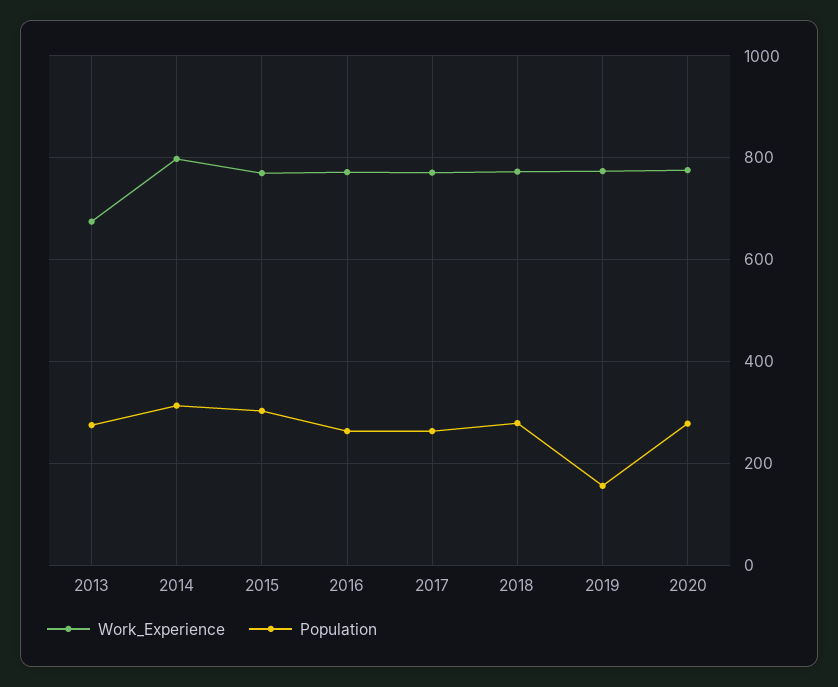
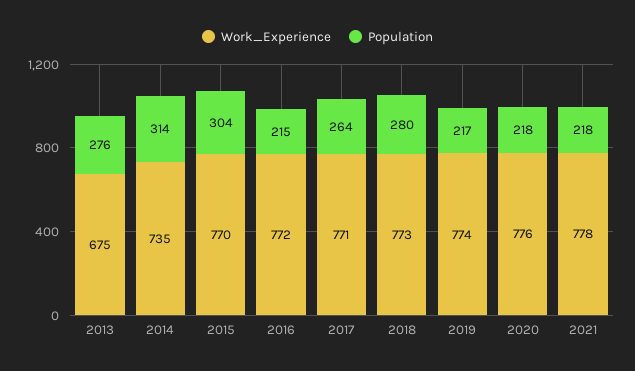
Work_Experience, 2014: 800 -> 735
Population, 2016: 260 -> 215
Population, 2019: 160 -> 217
Population, 2020: 280 -> 218
Work_Experience, 2021: none -> 778
Population, 2021: none -> 218

